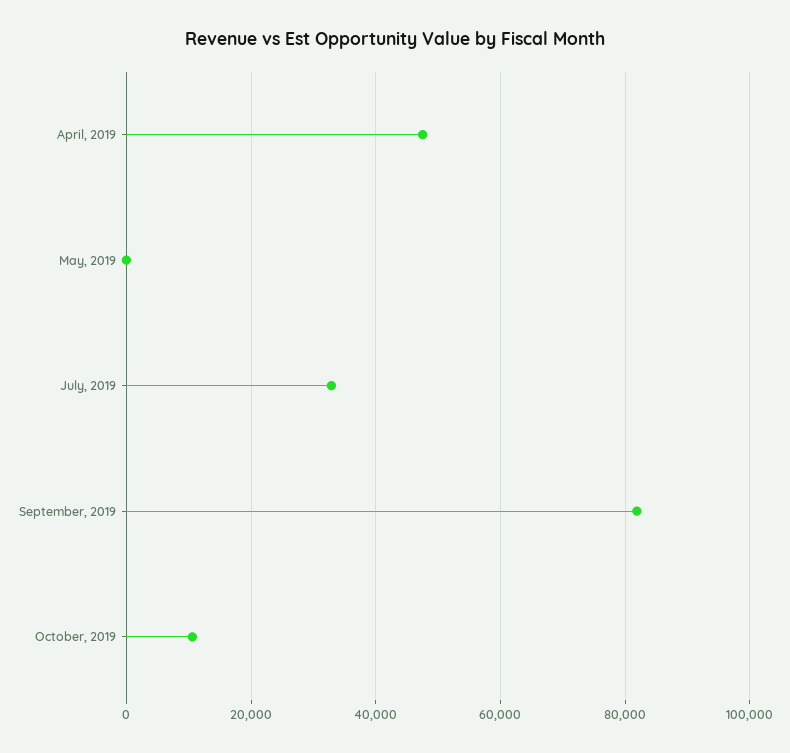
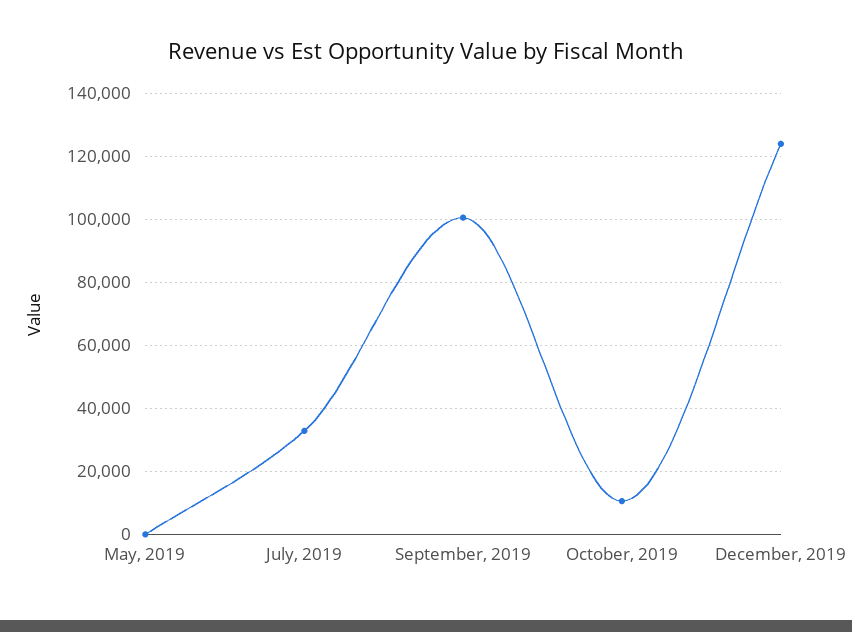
April, 2019: 48000 -> none
September, 2019: 82000 -> 100000
December, 2019: none -> 124000

